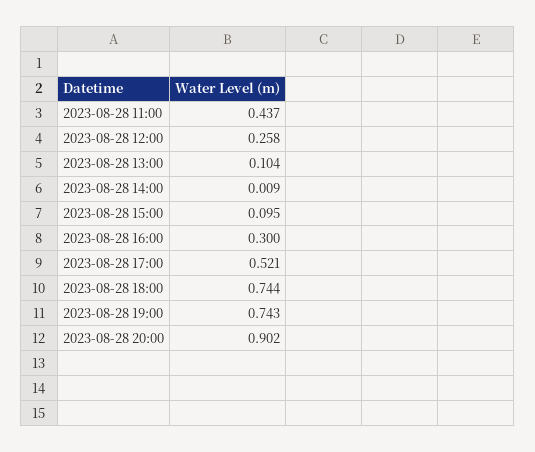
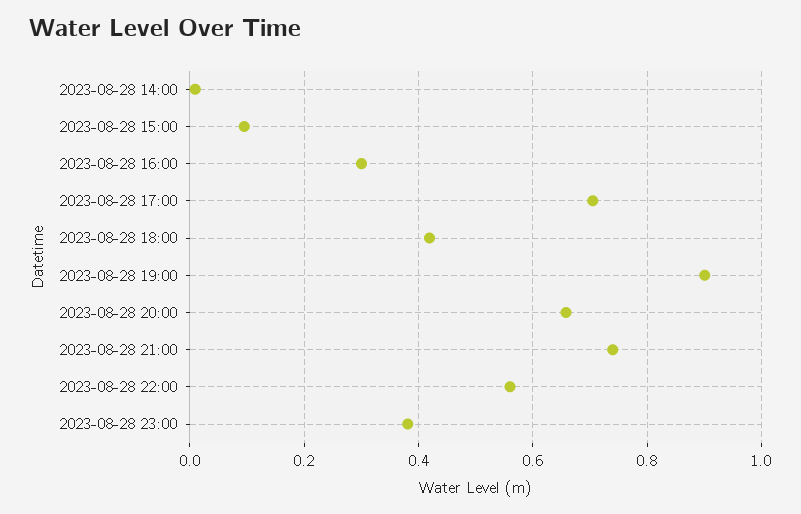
2023-08-28 11:00: 0.437 -> none
2023-08-28 12:00: 0.258 -> none
2023-08-28 13:00: 0.104 -> none
2023-08-28 17:00: 0.521 -> 0.7
2023-08-28 18:00: 0.744 -> 0.42
2023-08-28 19:00: 0.743 -> 0.9
2023-08-28 20:00: 0.902 -> 0.66
2023-08-28 21:00: none -> 0.74
2023-08-28 22:00: none -> 0.56
2023-08-28 23:00: none -> 0.38

